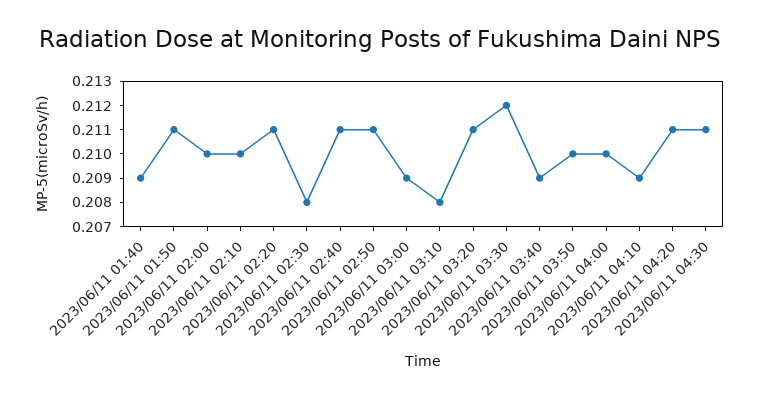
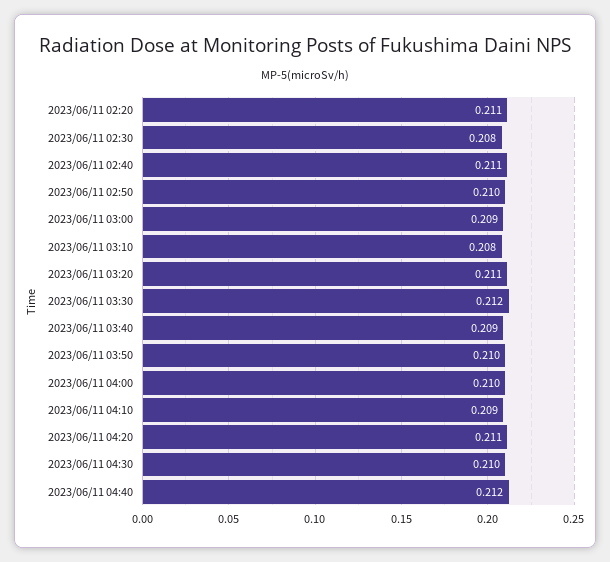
2023/06/11 01:40: 0.209 -> none
2023/06/11 01:50: 0.211 -> none
2023/06/11 02:00: 0.21 -> none
2023/06/11 02:10: 0.21 -> none
2023/06/11 02:50: 0.211 -> 0.21
2023/06/11 04:30: 0.211 -> 0.21
2023/06/11 04:40: none -> 0.212

